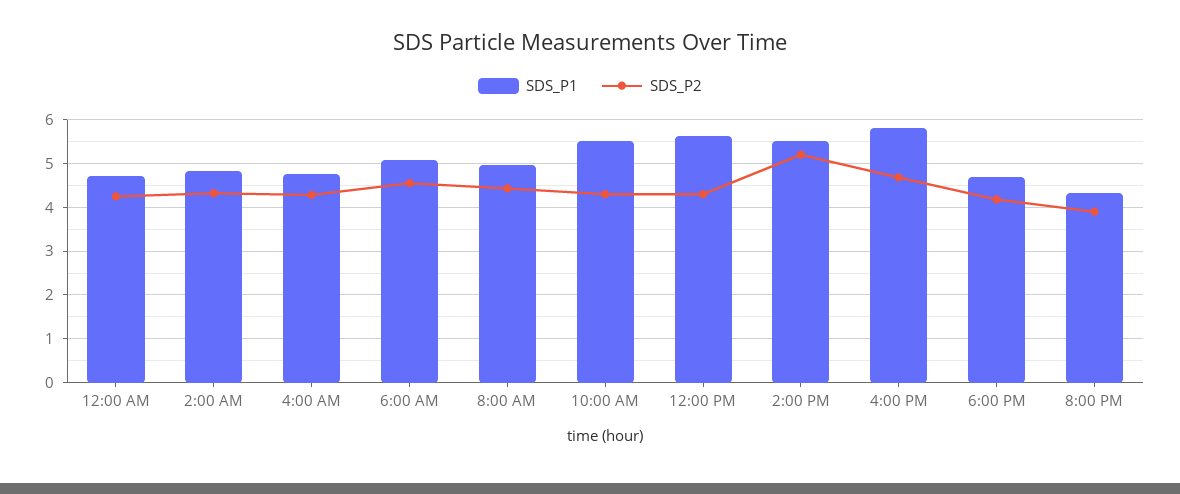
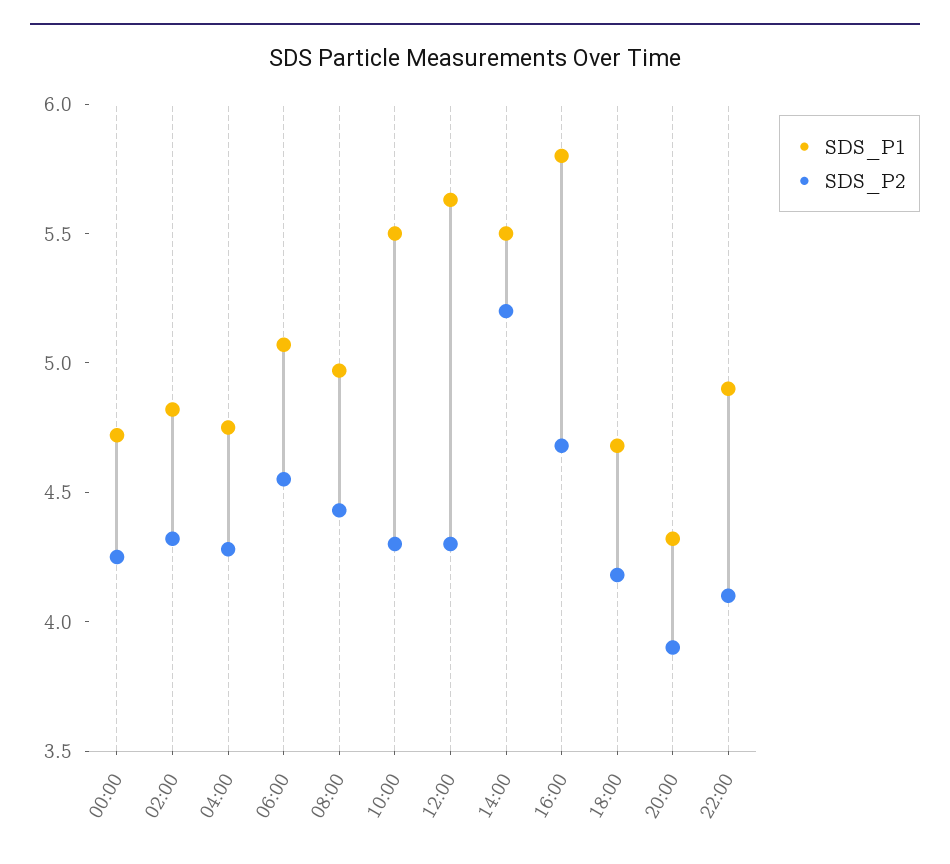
SDS_P1, 22:00: none -> 4.9
SDS_P2, 22:00: none -> 4.1

